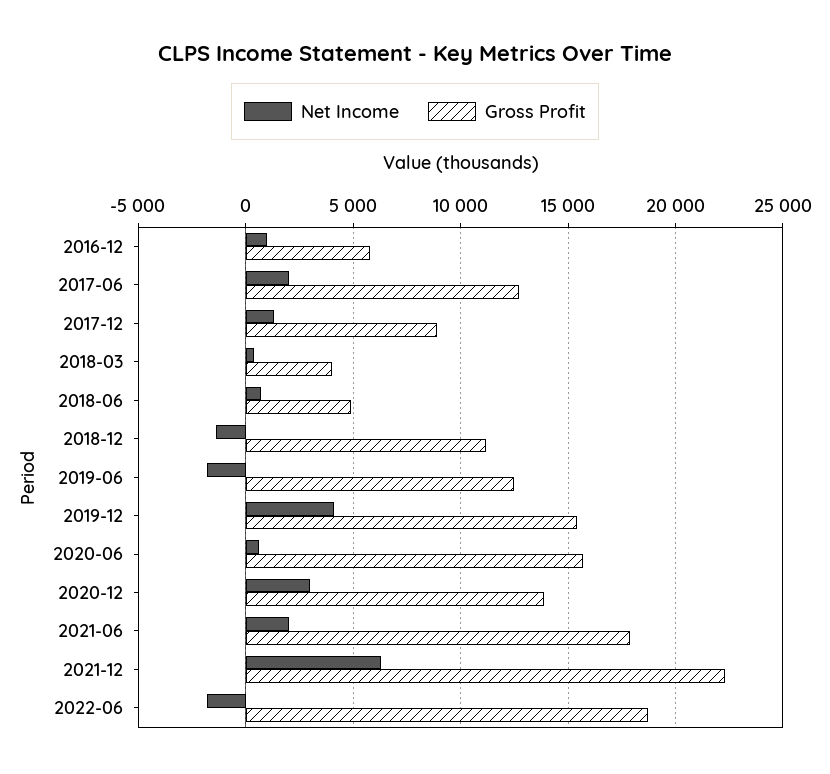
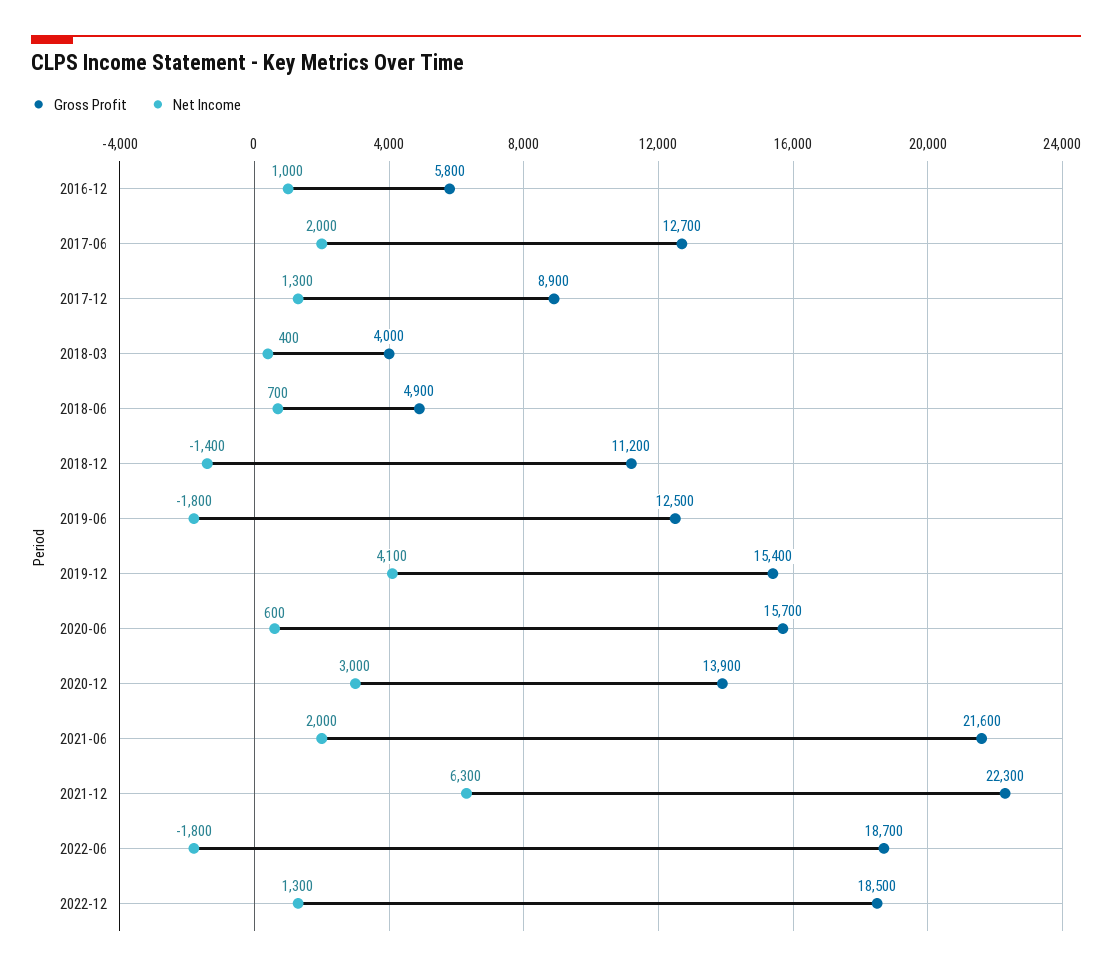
Gross Profit, 2021-06: 18000 -> 21600
Gross Profit, 2022-12: none -> 18500
Net Income, 2022-12: none -> 1300

